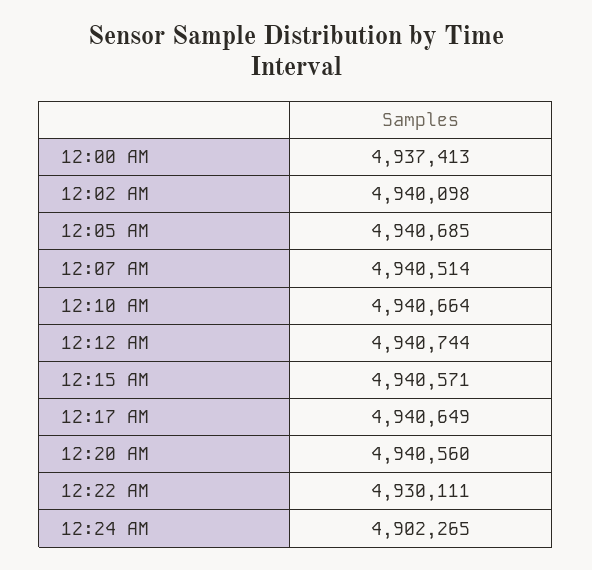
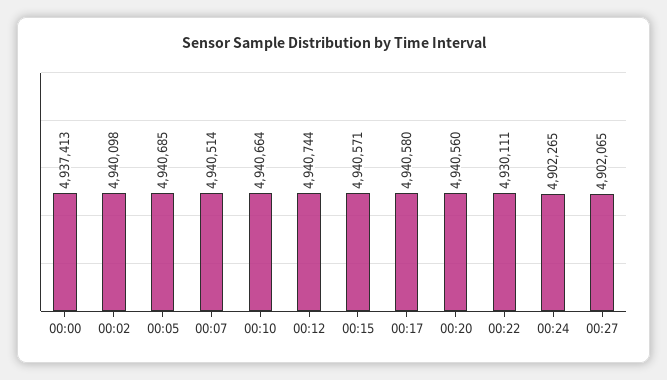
12:17 AM: 4940649 -> 4940580
00:27: none -> 4902065

